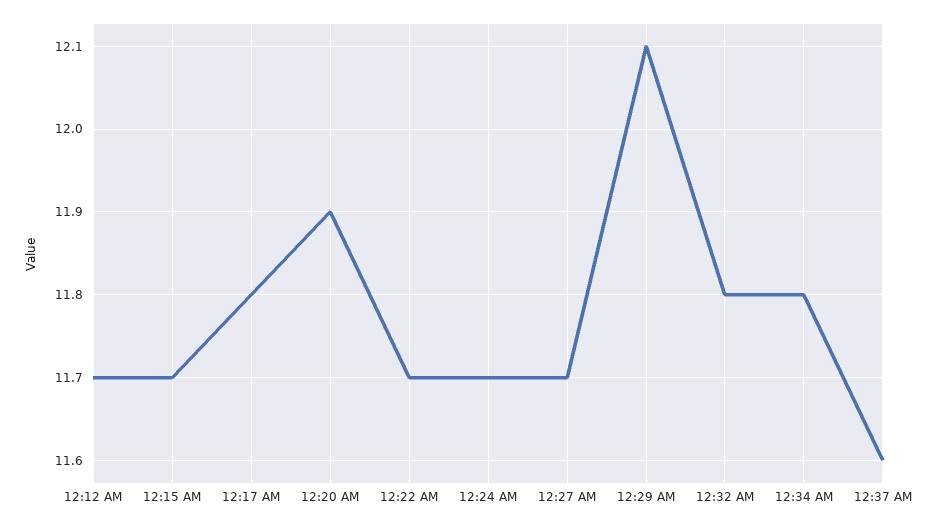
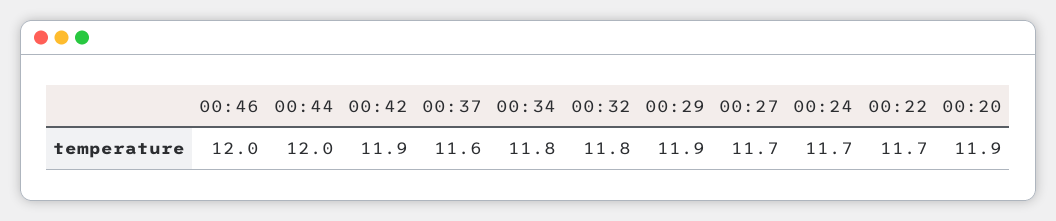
12:12 AM: 11.7 -> none
12:15 AM: 11.7 -> none
12:17 AM: 11.8 -> none
12:29 AM: 12.1 -> 11.9
00:46: none -> 12
00:44: none -> 12
00:42: none -> 11.9

